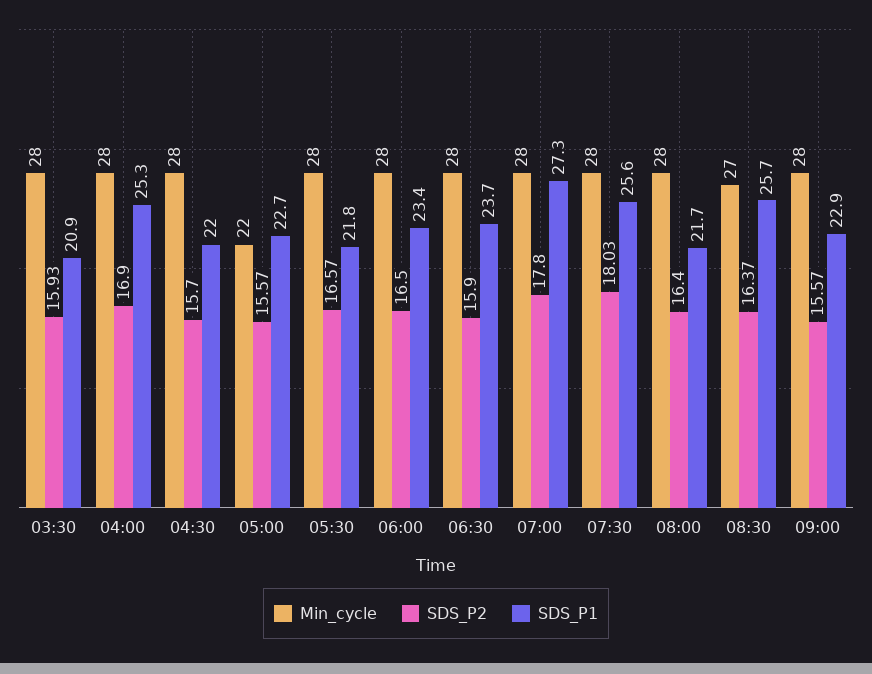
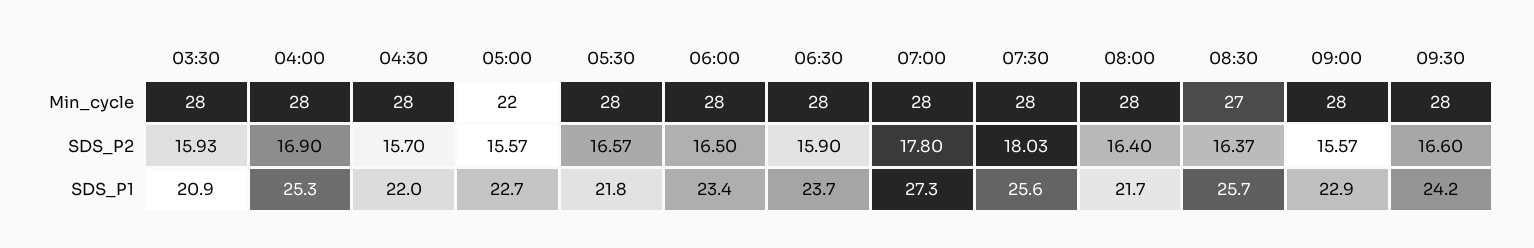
Min_cycle, 09:30: none -> 28
SDS_P2, 09:30: none -> 16.6
SDS_P1, 09:30: none -> 24.2

